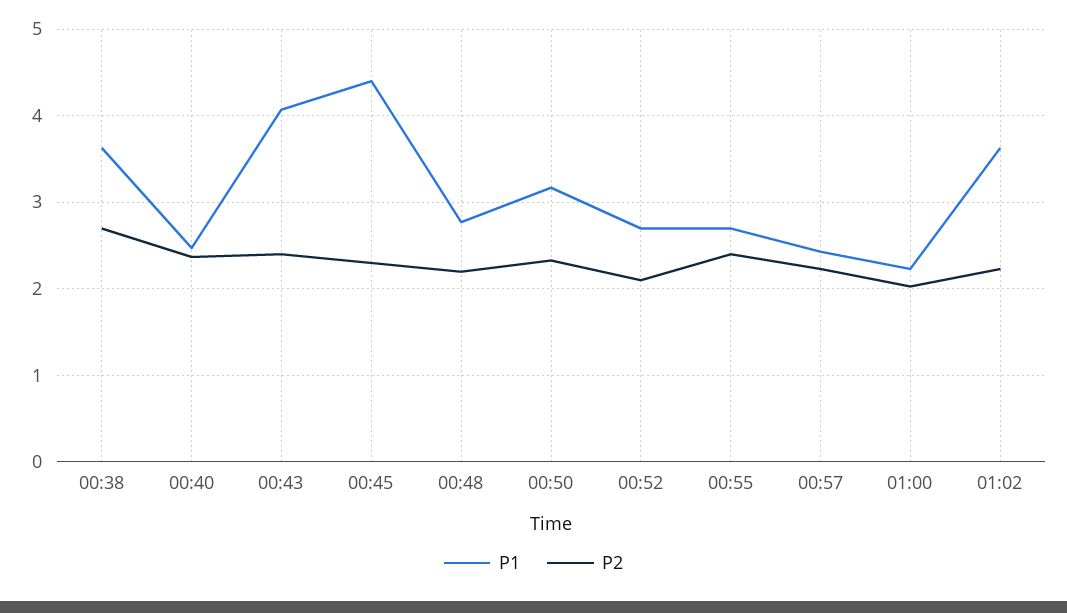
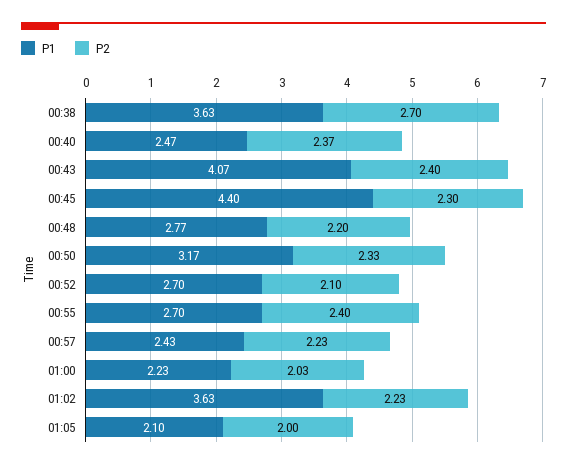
P1, 01:05: none -> 2.1
P2, 01:05: none -> 2

